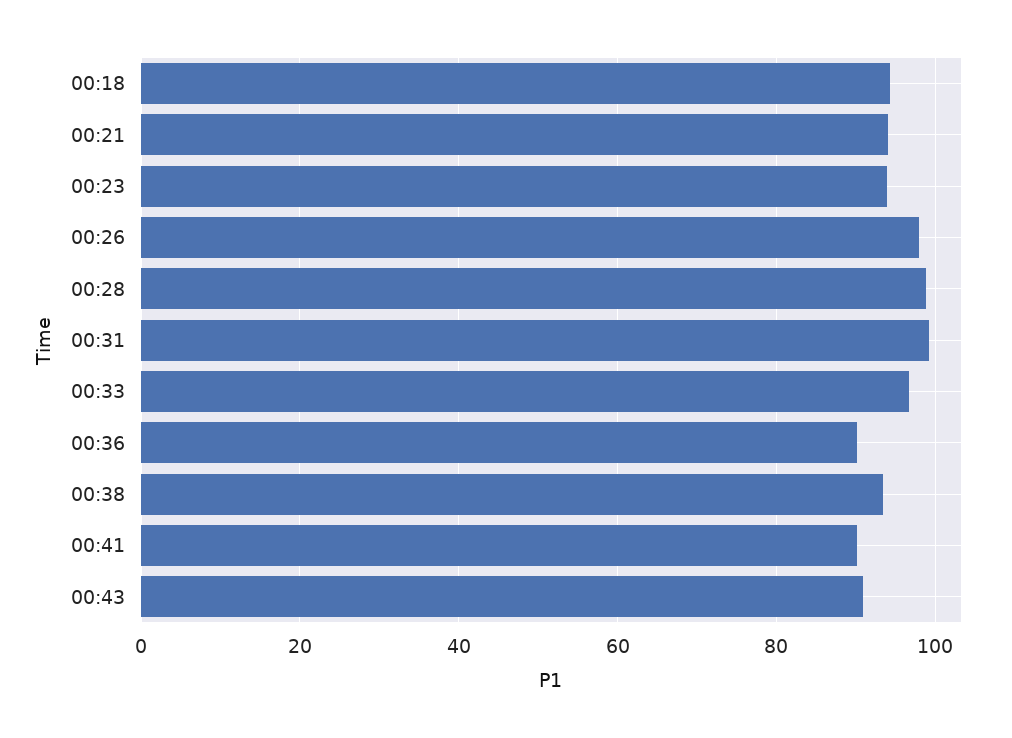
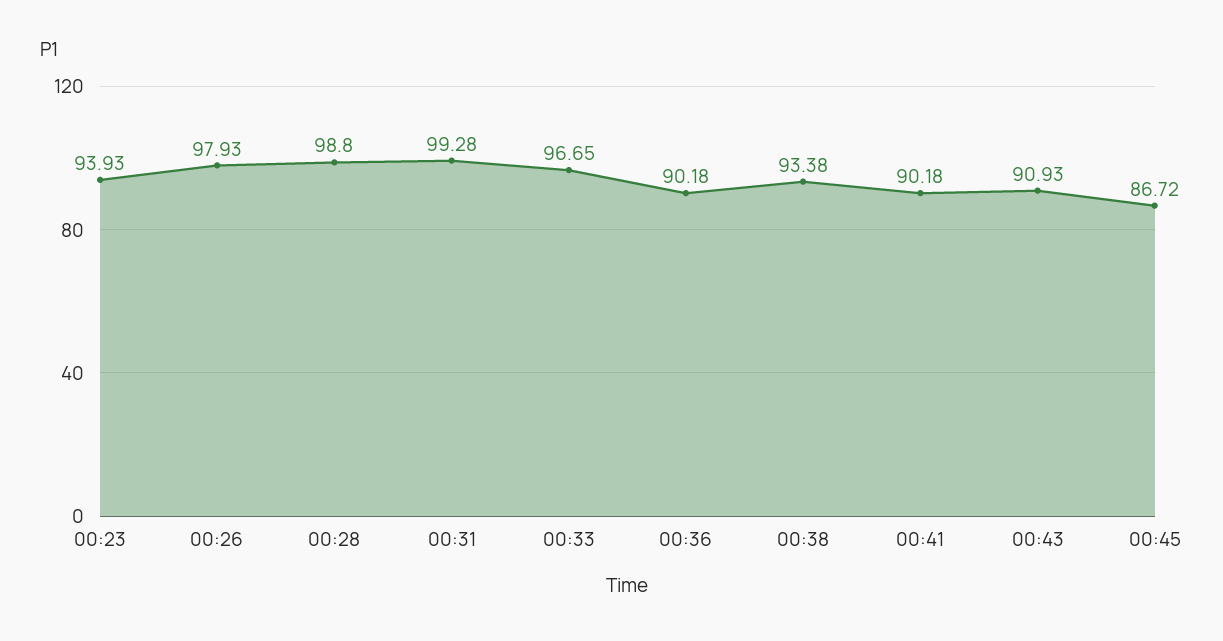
00:18: 94 -> none
00:21: 94 -> none
00:45: none -> 86.72

